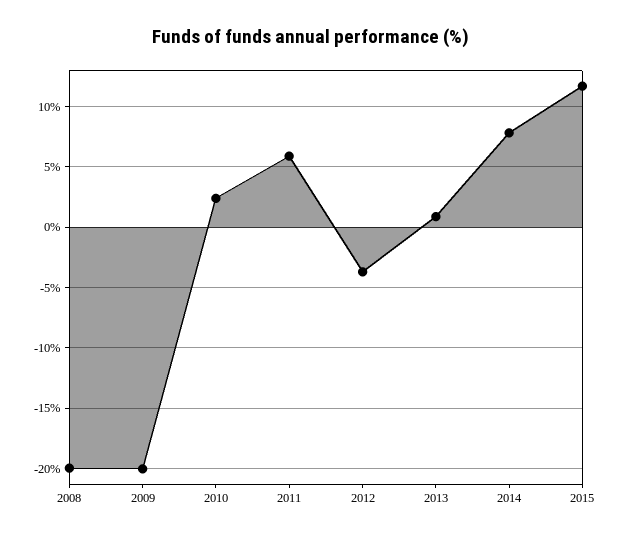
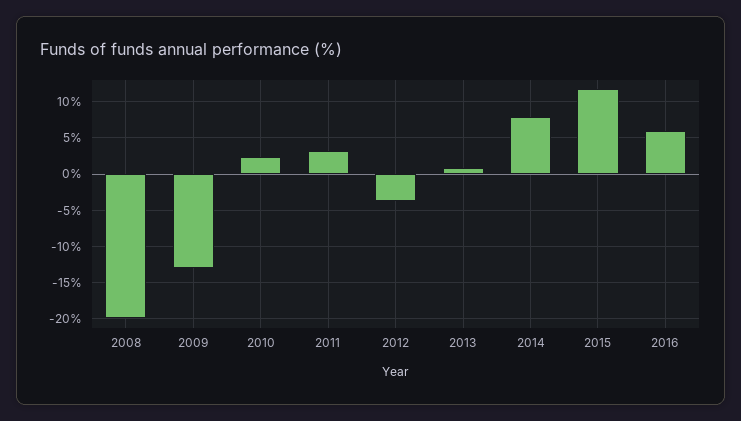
2009: -20 -> -13
2011: 6 -> 3
2016: none -> 6

